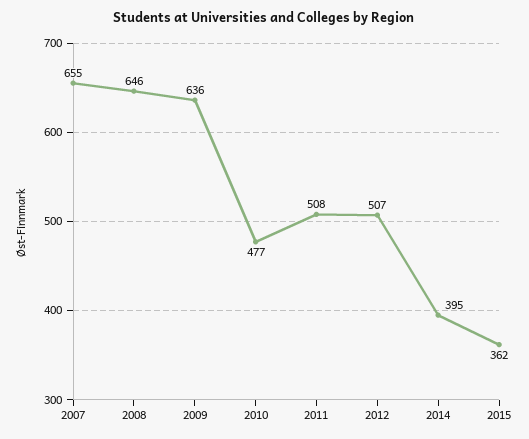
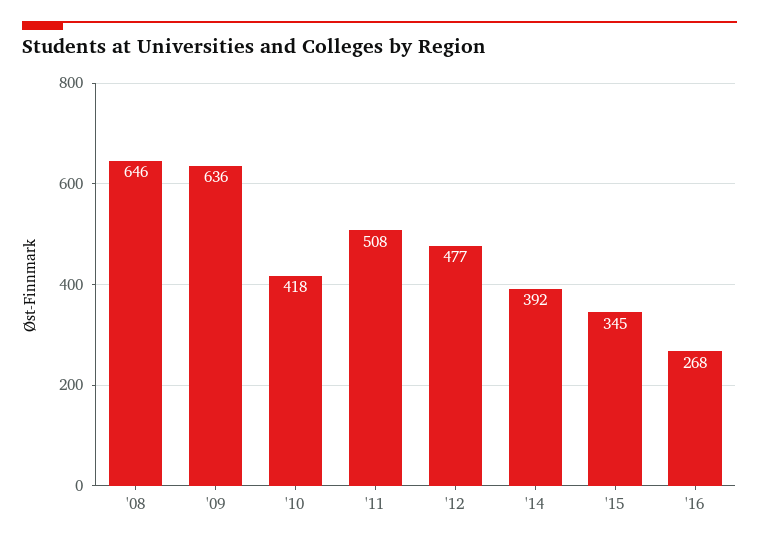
2007: 655 -> none
2010: 477 -> 418
2012: 507 -> 477
2014: 395 -> 392
2015: 362 -> 345
'16: none -> 268

